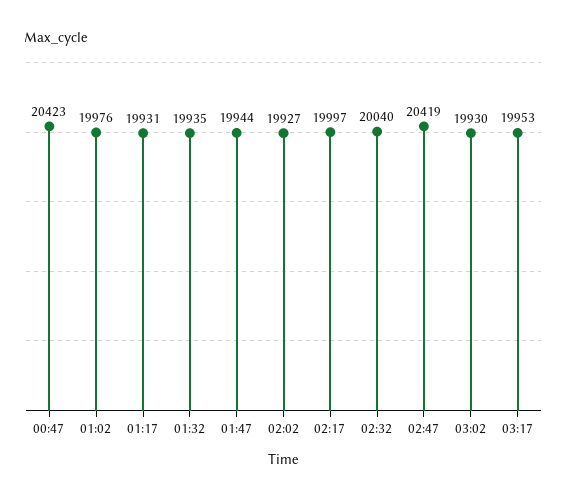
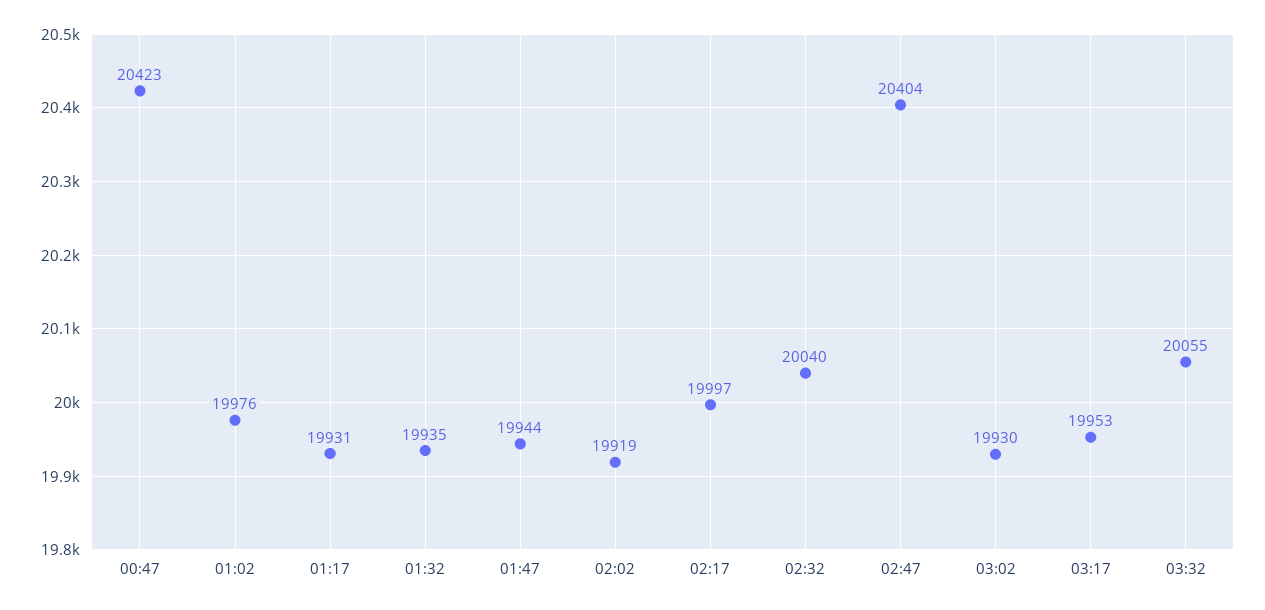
02:02: 19927 -> 19919
02:47: 20419 -> 20404
03:32: none -> 20055

